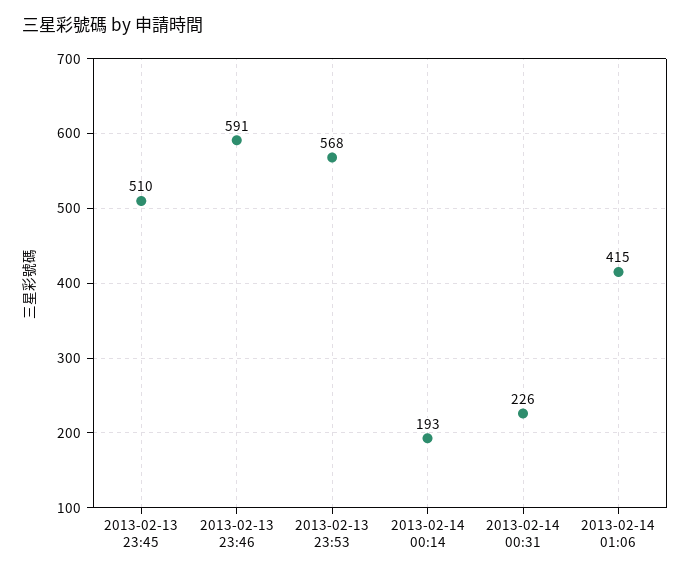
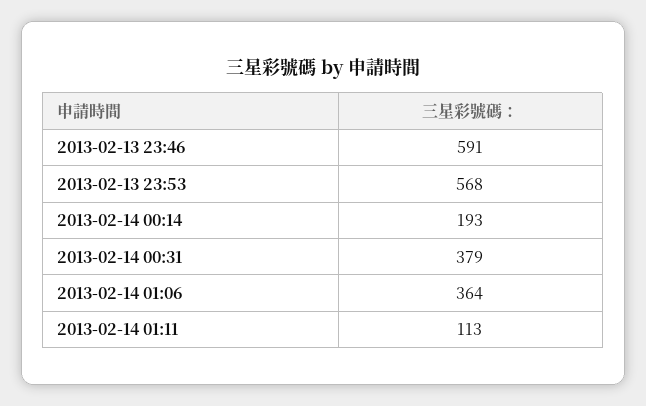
2013-02-13 23:45: 510 -> none
2013-02-14 00:31: 226 -> 379
2013-02-14 01:06: 415 -> 364
2013-02-14 01:11: none -> 113

